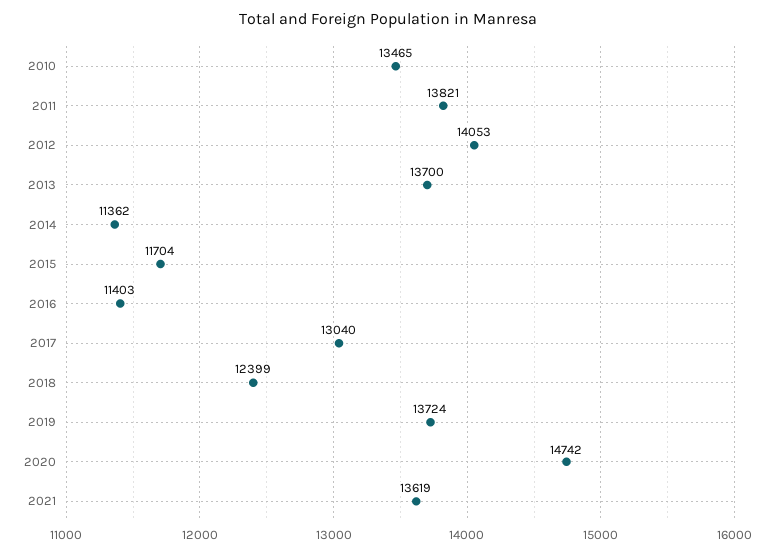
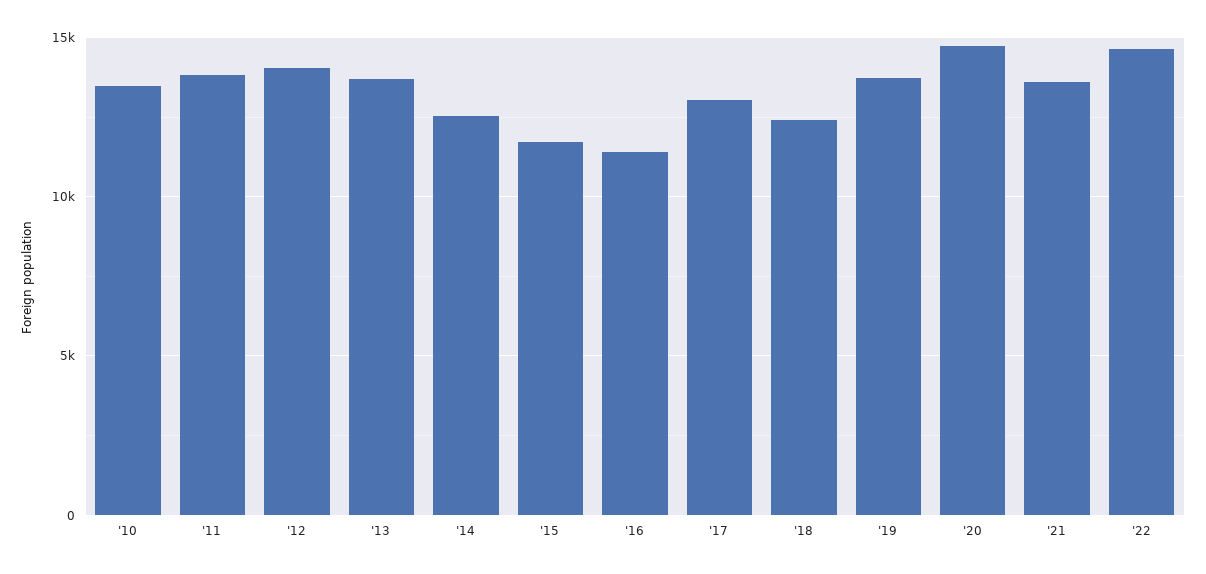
2014: 11362 -> 12500
'22: none -> 14500

